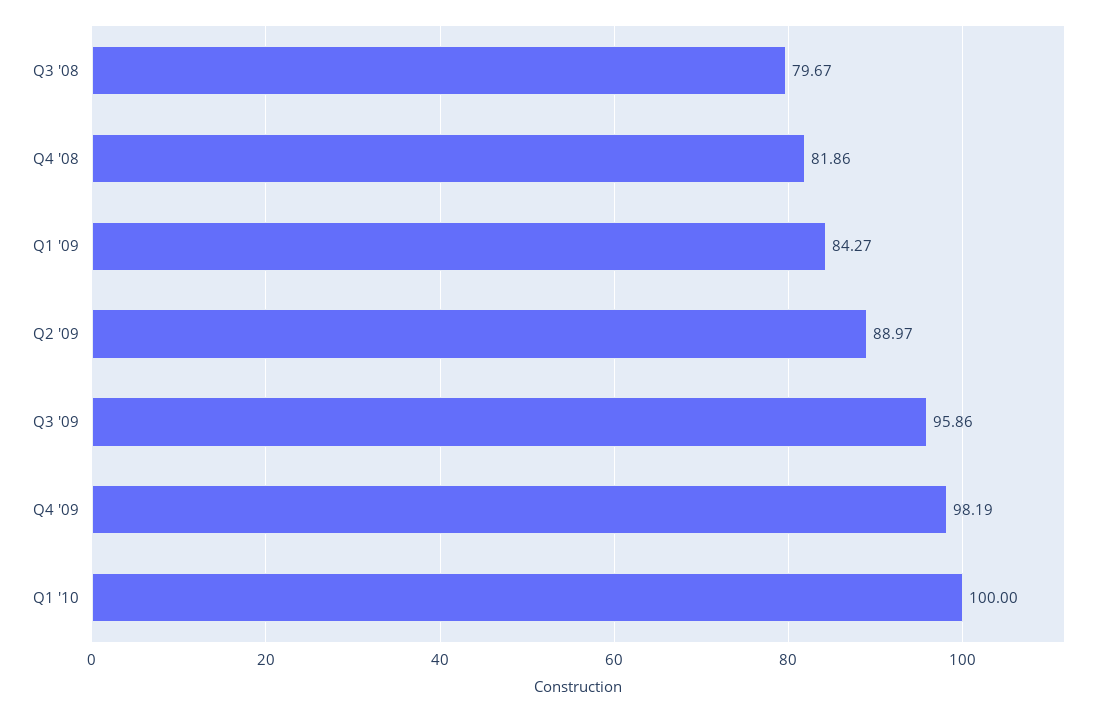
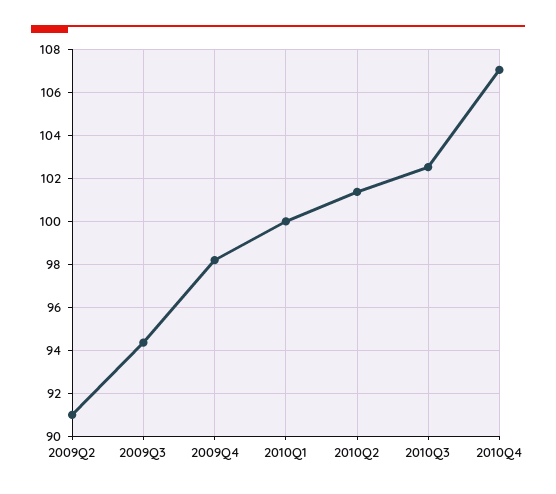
Q3 '08: 79.67 -> none
Q4 '08: 81.86 -> none
Q1 '09: 84.27 -> none
Q2 '09: 88.97 -> 91
Q3 '09: 95.86 -> 94.5
2010Q2: none -> 101.5
2010Q3: none -> 102.5
2010Q4: none -> 107

